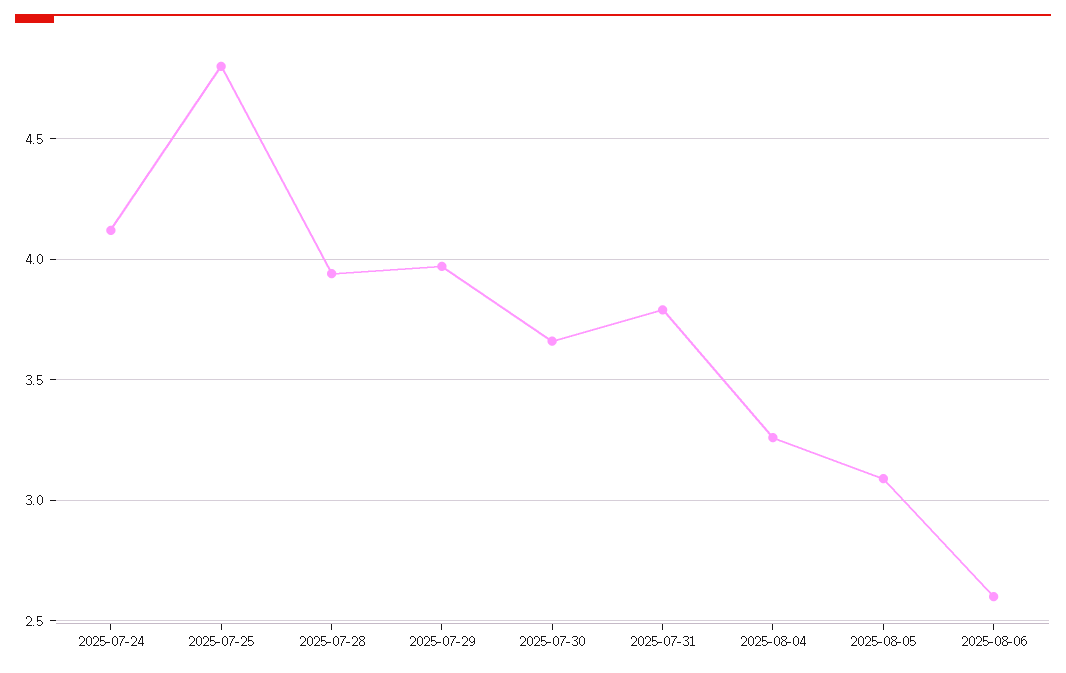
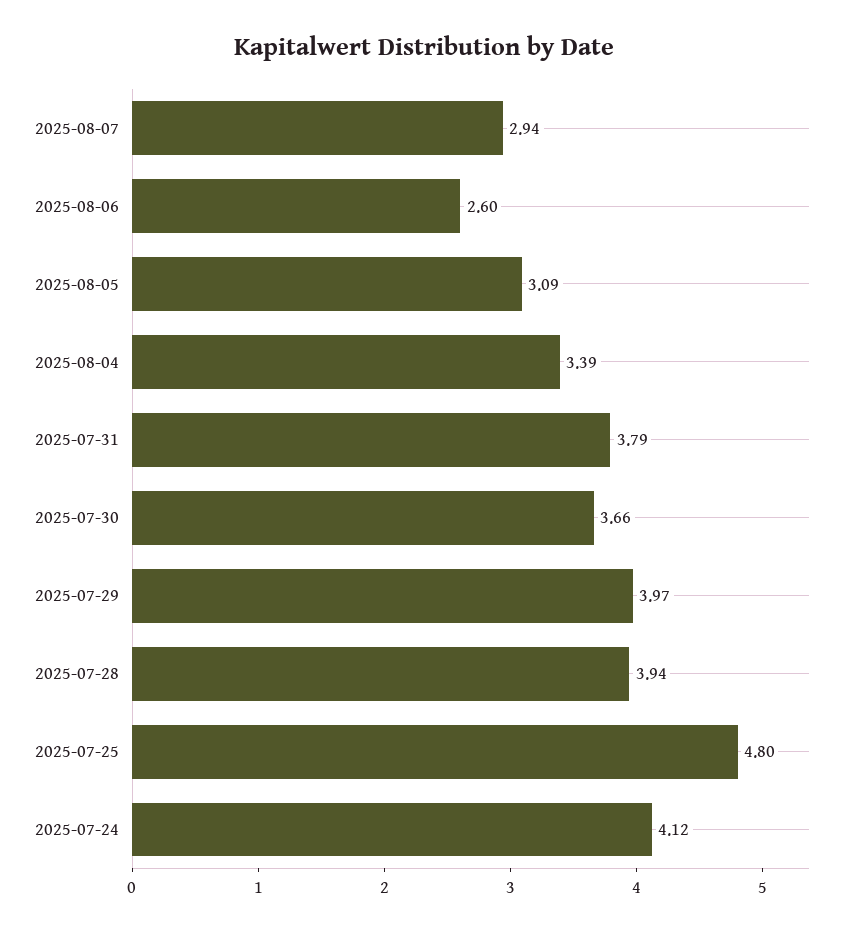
2025-08-04: 3.25 -> 3.39
2025-08-07: none -> 2.94

